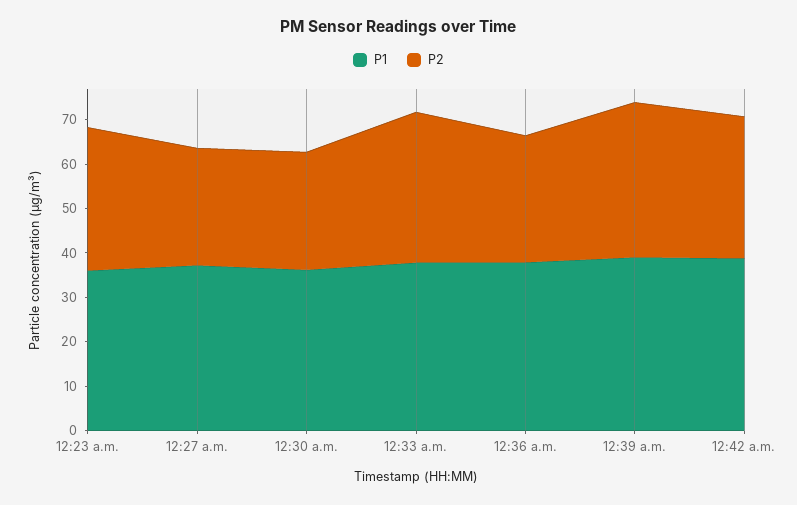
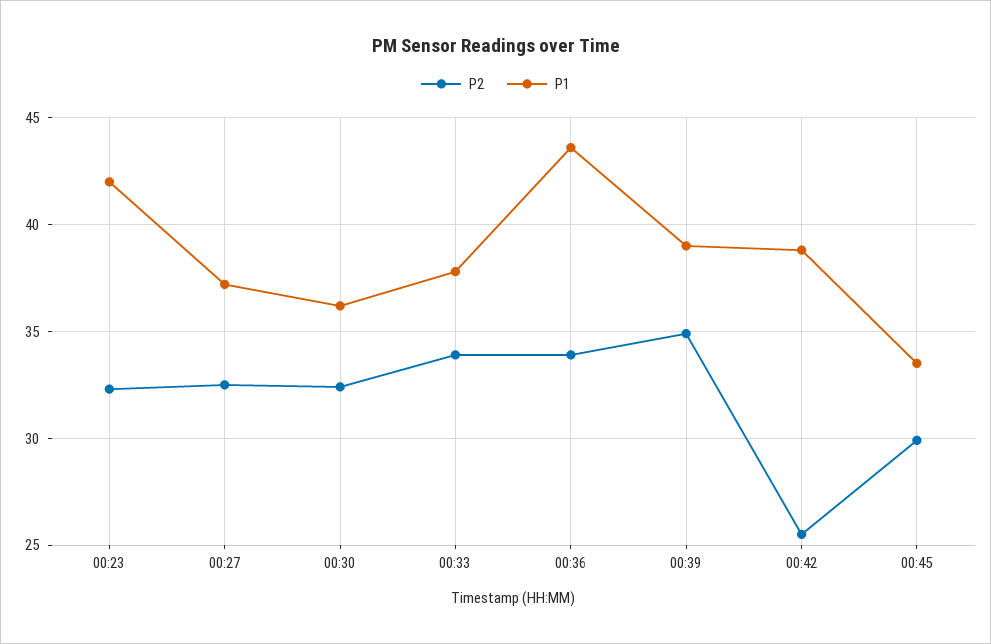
P1, 12:23 a.m.: 36 -> 42
P2, 12:27 a.m.: 26 -> 32.5
P2, 12:30 a.m.: 26 -> 32.5
P1, 12:36 a.m.: 38 -> 43.5
P2, 12:36 a.m.: 28 -> 34
P2, 12:42 a.m.: 32 -> 25.5
P2, 00:45: none -> 30
P1, 00:45: none -> 33.5

